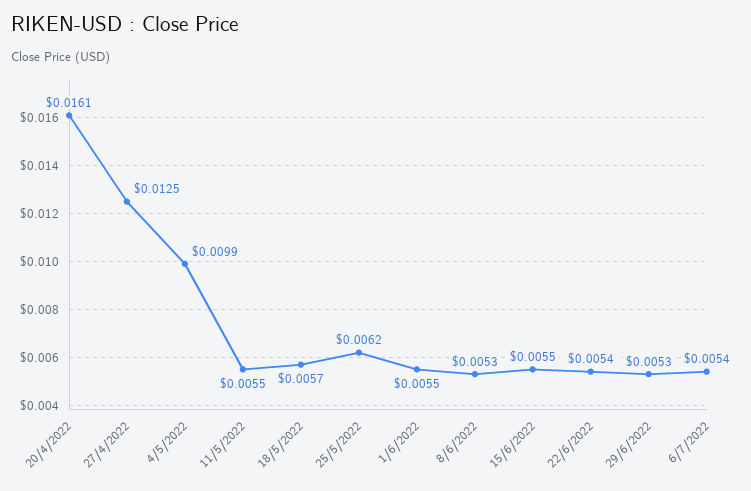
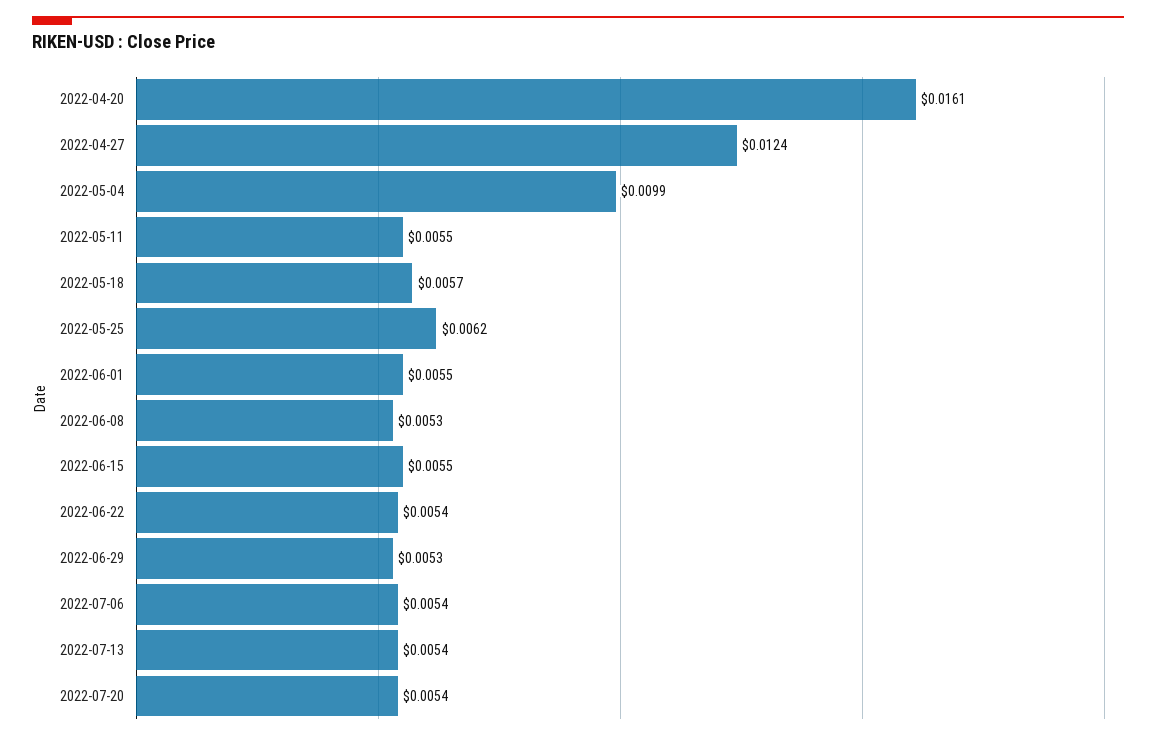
27/4/2022: 0.0125 -> 0.0124
2022-07-13: none -> 0.0054
2022-07-20: none -> 0.0054

